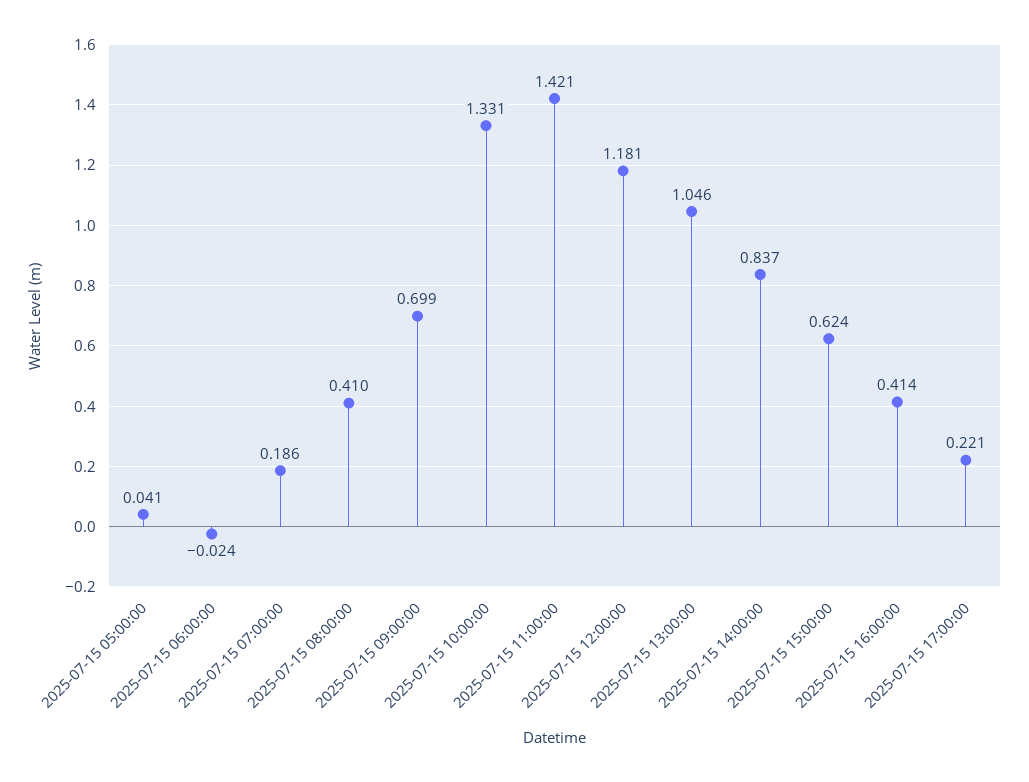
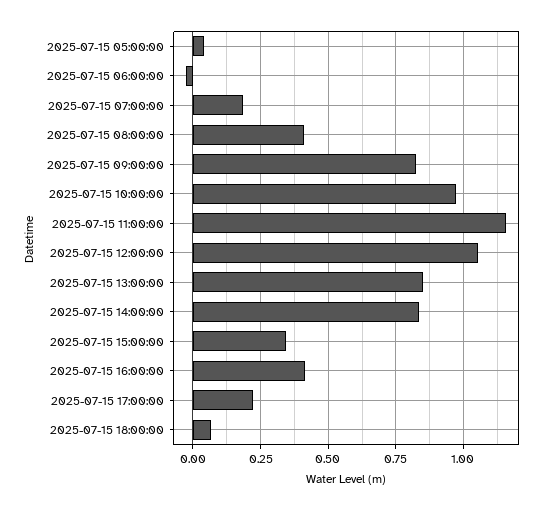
2025-07-15 09:00:00: 0.699 -> 0.825
2025-07-15 10:00:00: 1.331 -> 0.975
2025-07-15 11:00:00: 1.421 -> 1.15
2025-07-15 12:00:00: 1.181 -> 1.05
2025-07-15 13:00:00: 1.046 -> 0.85
2025-07-15 15:00:00: 0.624 -> 0.35
2025-07-15 18:00:00: none -> 0.075

